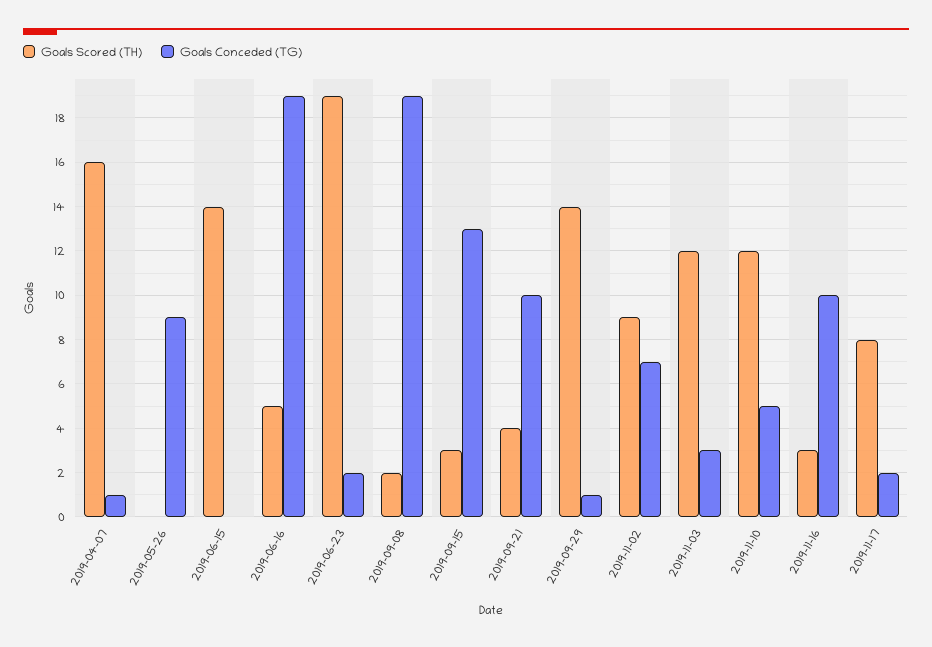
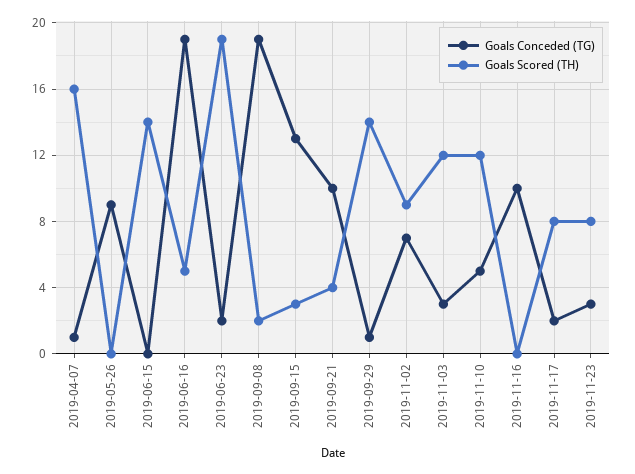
Goals Scored (TH), 2019-11-16: 3 -> 0
Goals Conceded (TG), 2019-11-23: none -> 3
Goals Scored (TH), 2019-11-23: none -> 8

